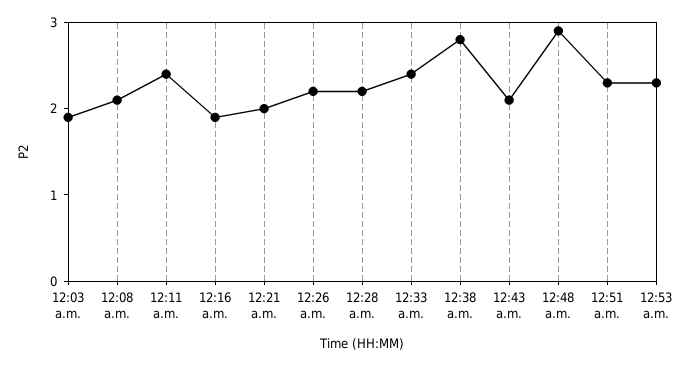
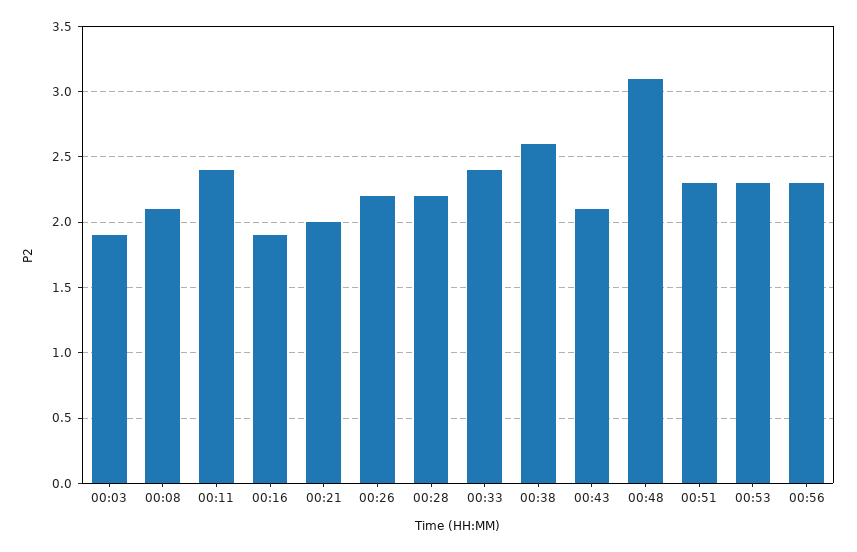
12:38 a.m.: 2.8 -> 2.6
12:48 a.m.: 2.9 -> 3.1
00:56: none -> 2.3

